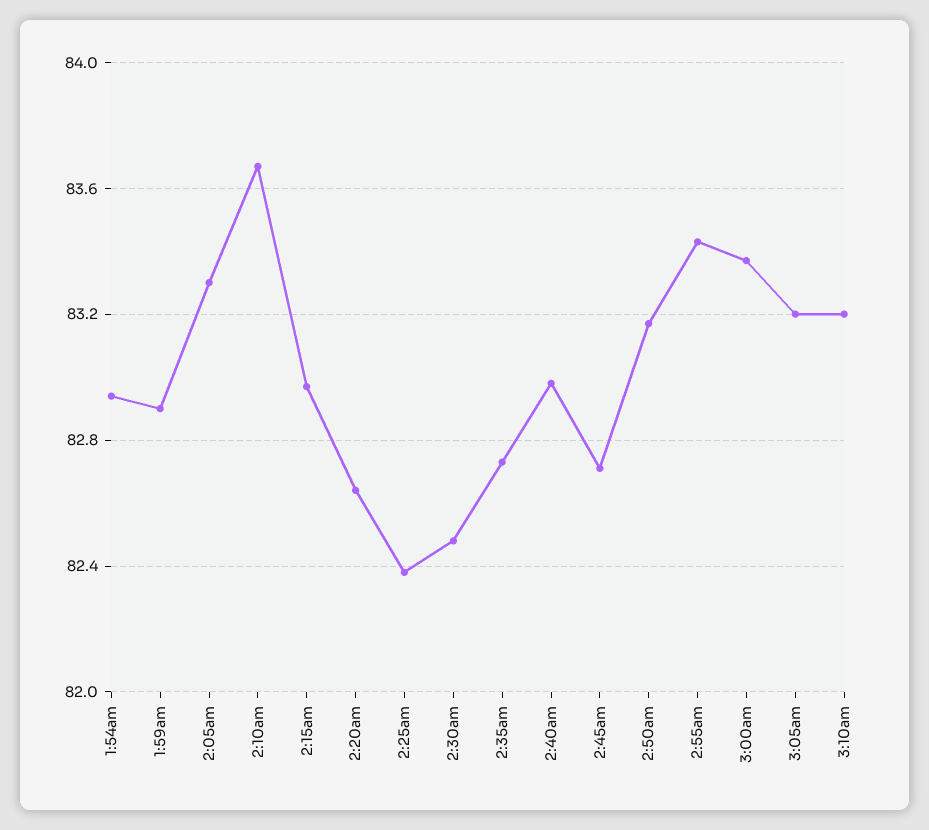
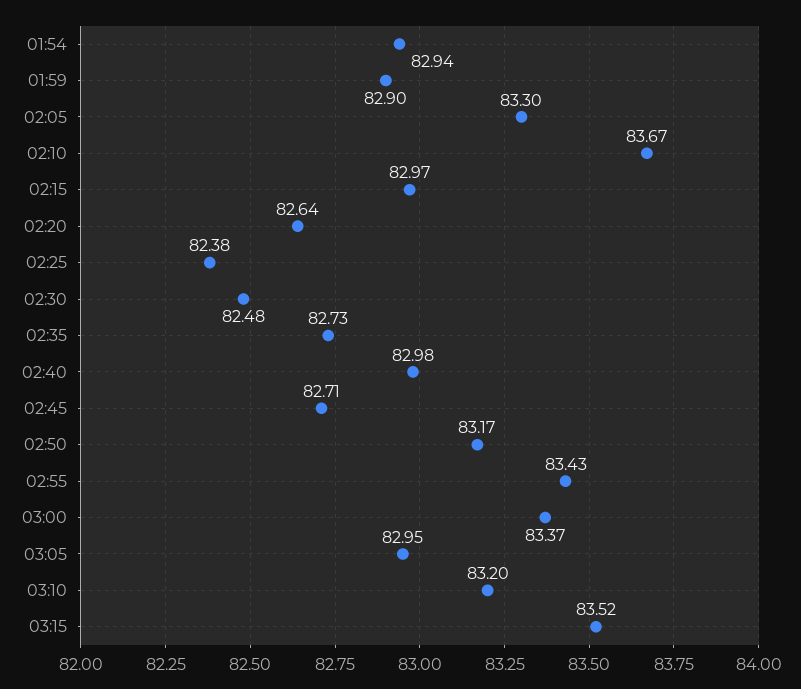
3:05am: 83.2 -> 82.95
03:15: none -> 83.52

